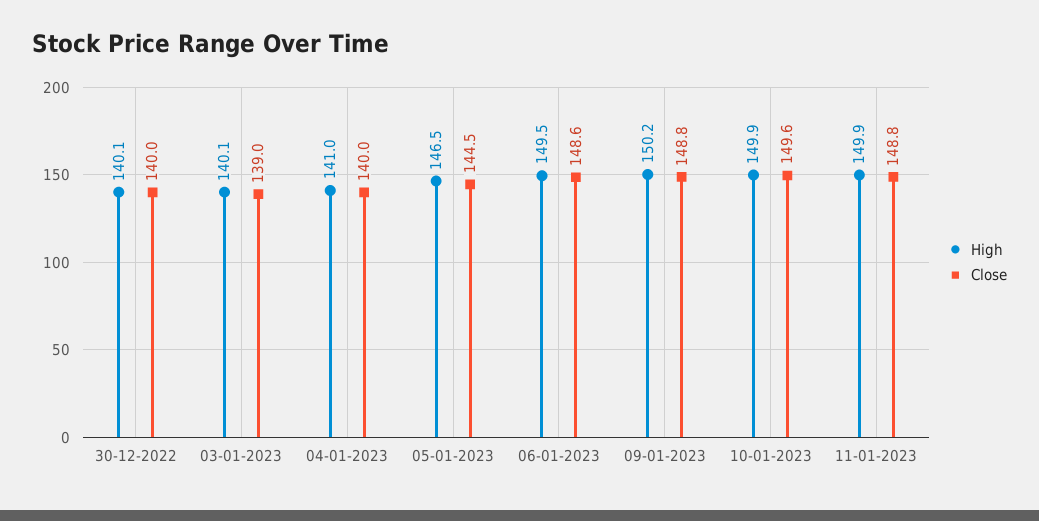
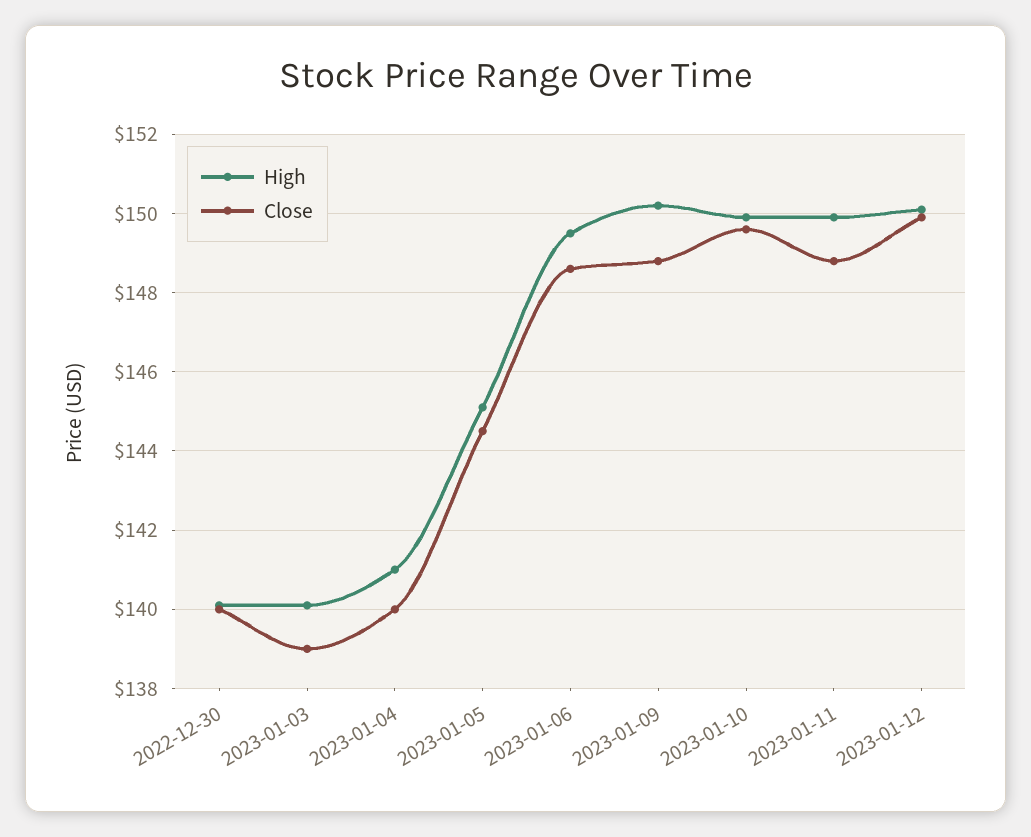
High, 05-01-2023: 146.5 -> 145
High, 2023-01-12: none -> 150
Close, 2023-01-12: none -> 150

